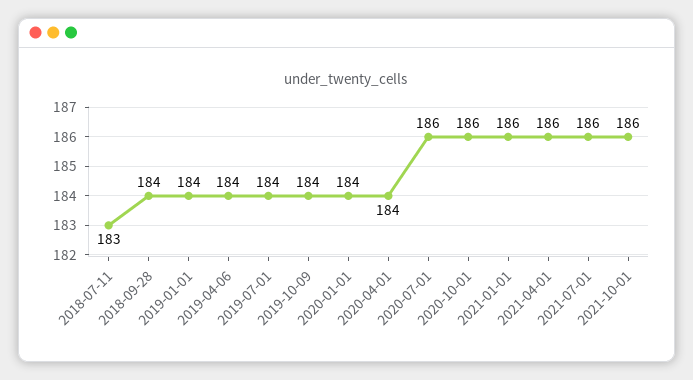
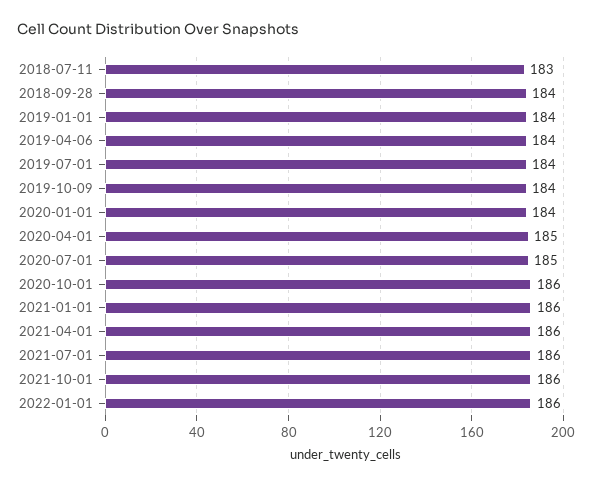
2020-04-01: 184 -> 185
2020-07-01: 186 -> 185
2022-01-01: none -> 186

